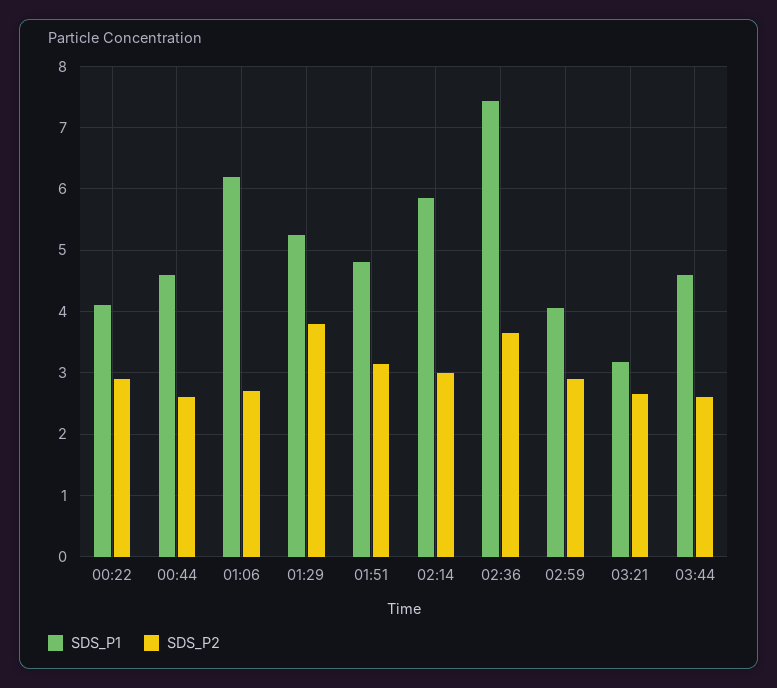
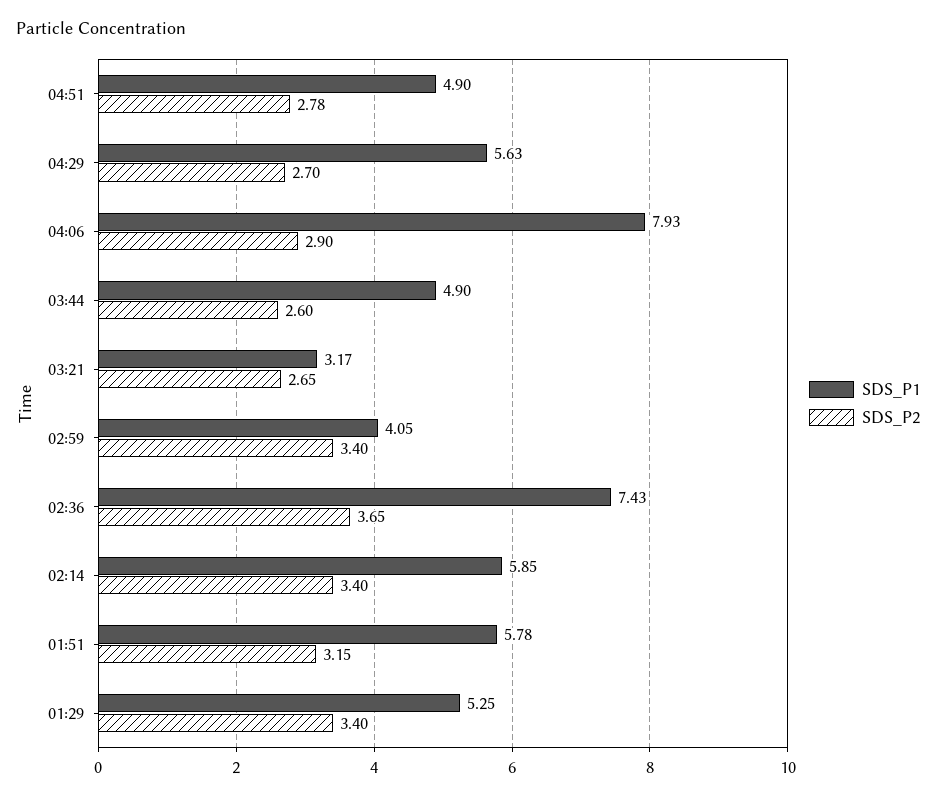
SDS_P1, 00:22: 4.1 -> none
SDS_P2, 00:22: 2.9 -> none
SDS_P1, 00:44: 4.6 -> none
SDS_P2, 00:44: 2.6 -> none
SDS_P1, 01:06: 6.2 -> none
SDS_P2, 01:06: 2.7 -> none
SDS_P2, 01:29: 3.8 -> 3.4
SDS_P1, 01:51: 4.8 -> 5.78
SDS_P2, 02:14: 3 -> 3.4
SDS_P2, 02:59: 2.9 -> 3.4
SDS_P1, 03:44: 4.6 -> 4.9
SDS_P1, 04:51: none -> 4.9
SDS_P2, 04:51: none -> 2.78
SDS_P1, 04:29: none -> 5.63
SDS_P2, 04:29: none -> 2.7
SDS_P1, 04:06: none -> 7.93
SDS_P2, 04:06: none -> 2.9

